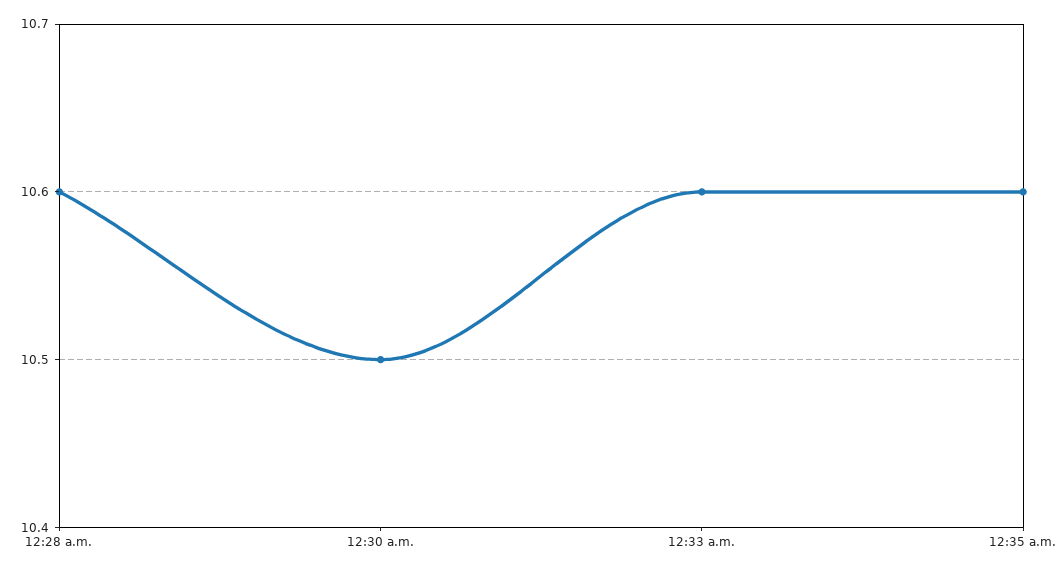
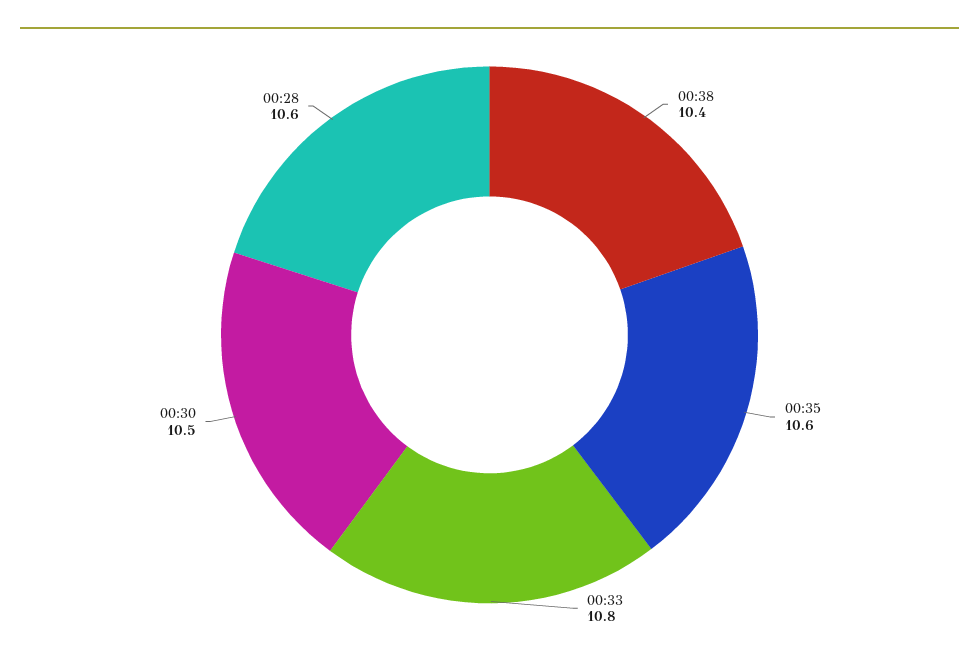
12:33 a.m.: 10.6 -> 10.8
00:38: none -> 10.4

